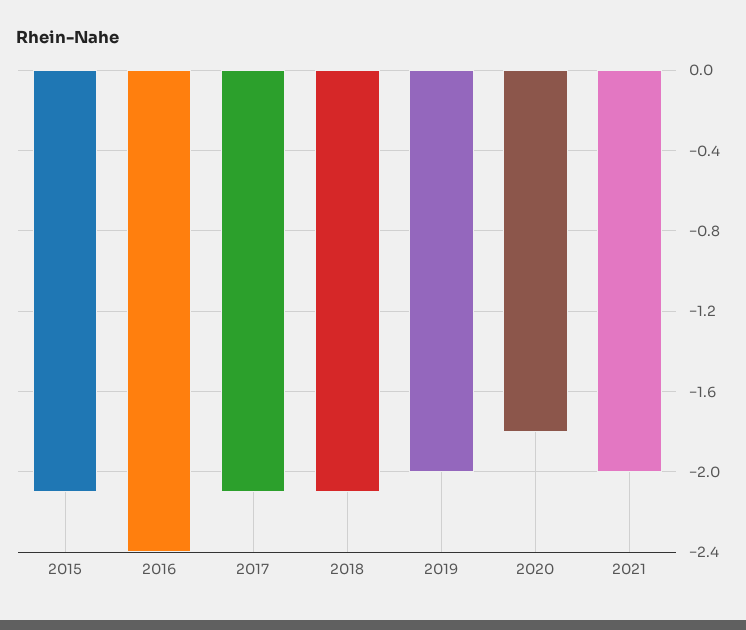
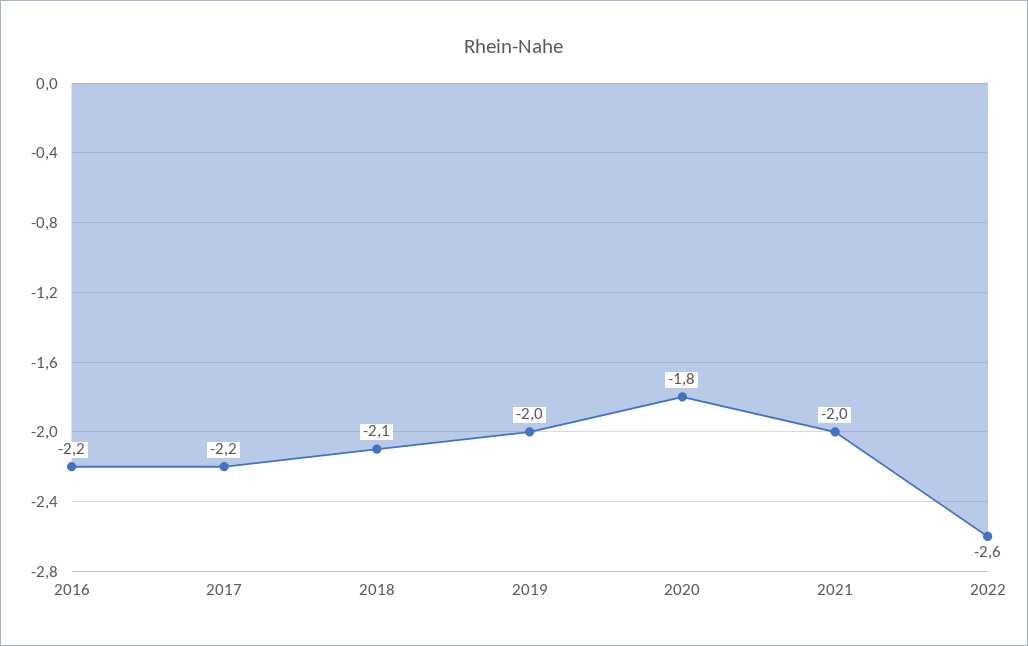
2015: -2.1 -> none
2016: -2.4 -> -2.2
2017: -2.1 -> -2.2
2022: none -> -2.6

